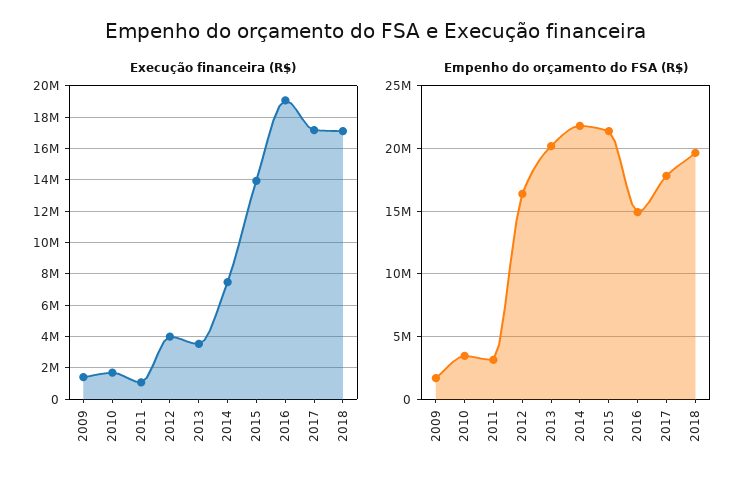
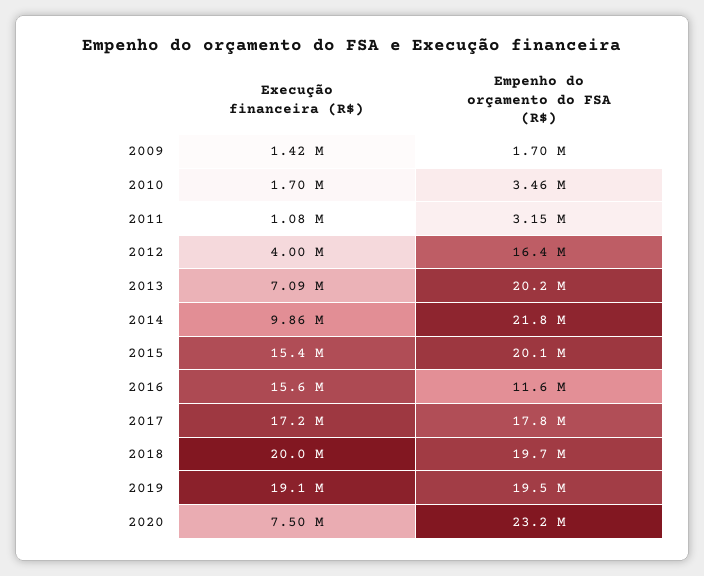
Execução financeira (R$), 2013: 3500000 -> 7090000
Execução financeira (R$), 2014: 7500000 -> 9860000
Execução financeira (R$), 2015: 14000000 -> 15400000
Execução financeira (R$), 2016: 19000000 -> 15600000
Execução financeira (R$), 2018: 17000000 -> 20000000
Empenho do orçamento do FSA (R$), 2015: 21500000 -> 20100000
Empenho do orçamento do FSA (R$), 2016: 15000000 -> 11600000
Execução financeira (R$), 2019: none -> 19100000
Empenho do orçamento do FSA (R$), 2019: none -> 19500000
Execução financeira (R$), 2020: none -> 7500000
Empenho do orçamento do FSA (R$), 2020: none -> 23200000

